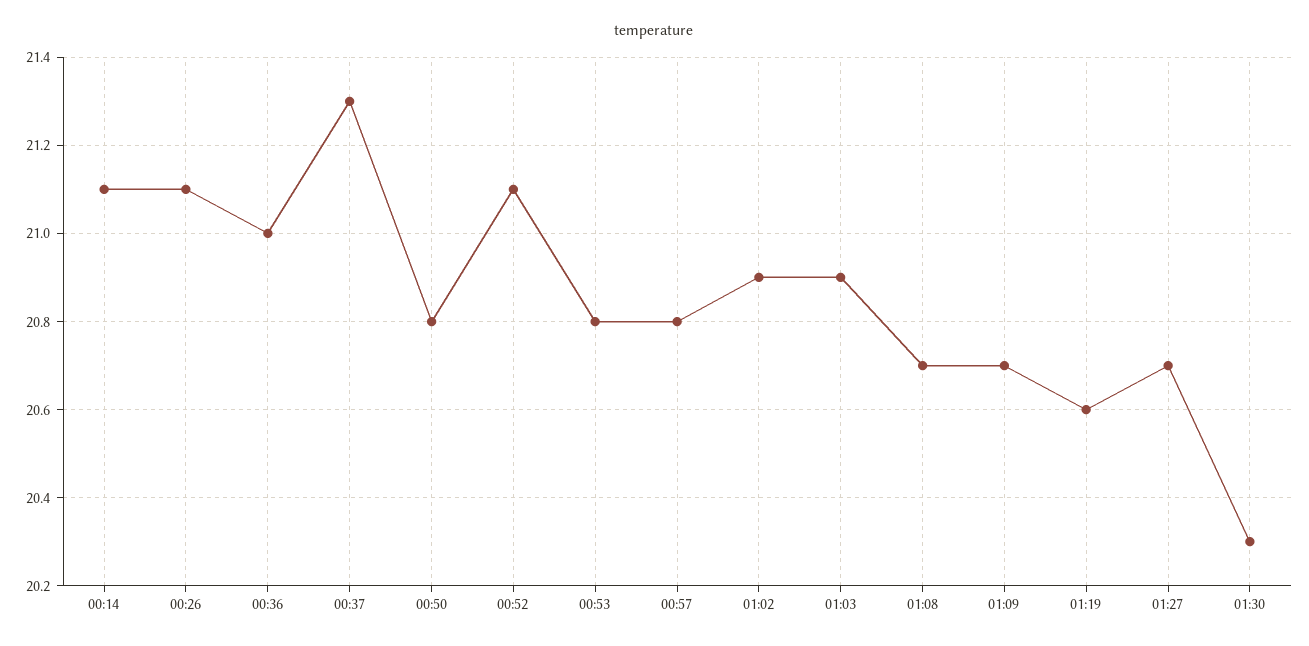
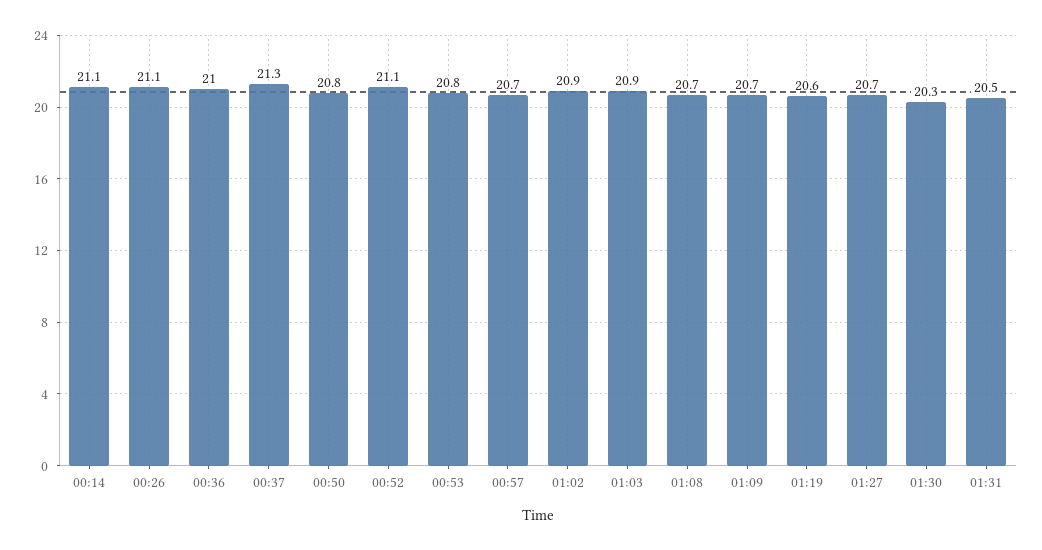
00:57: 20.8 -> 20.7
01:31: none -> 20.5

